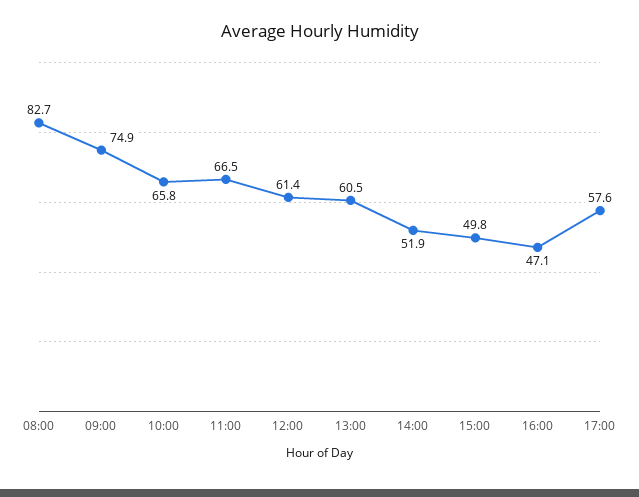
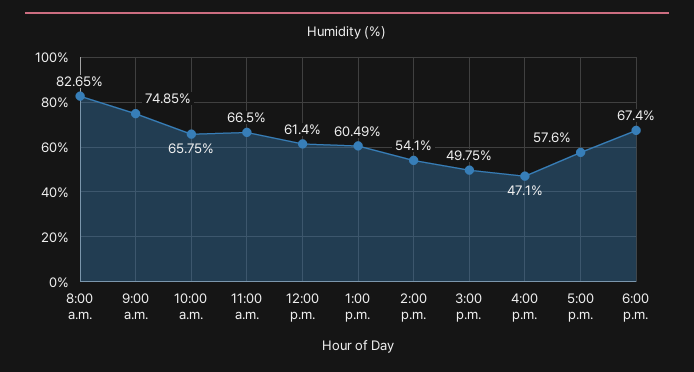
14:00: 51.9 -> 54.1
6:00 p.m.: none -> 67.4

